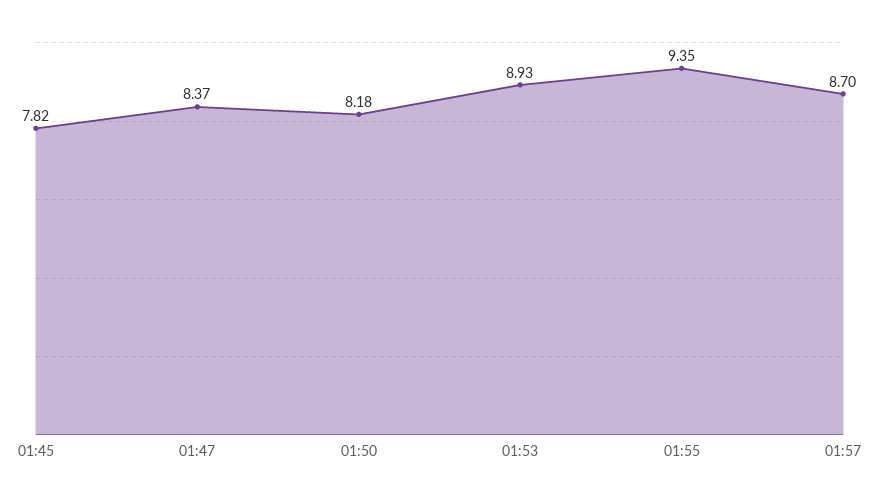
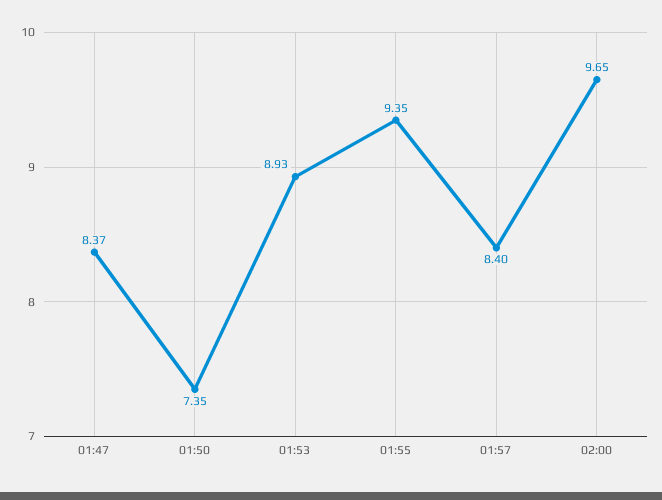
01:45: 7.82 -> none
01:50: 8.18 -> 7.35
01:57: 8.7 -> 8.4
02:00: none -> 9.65

